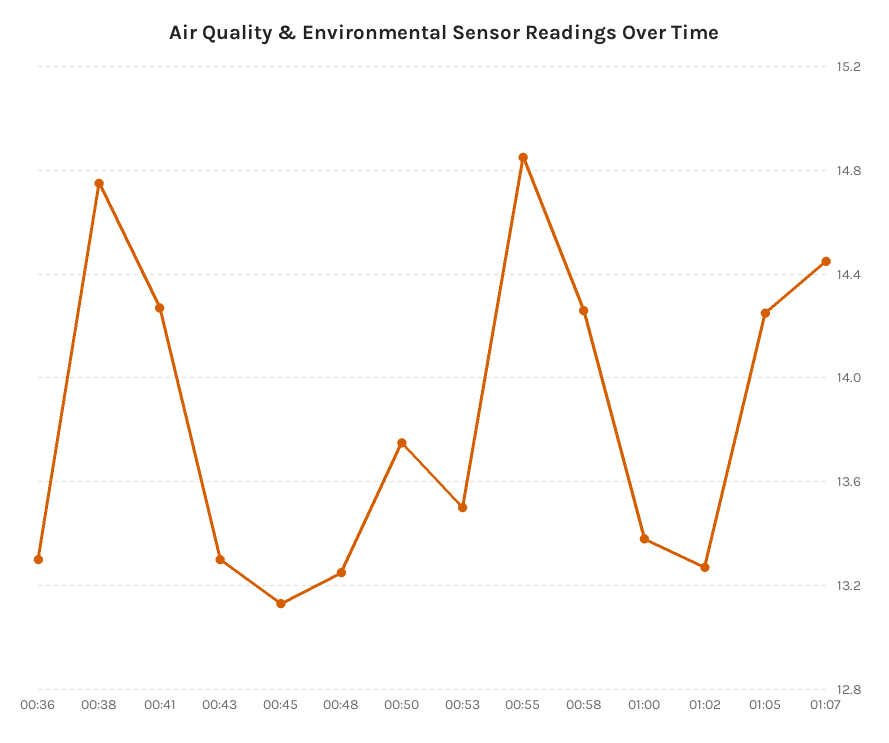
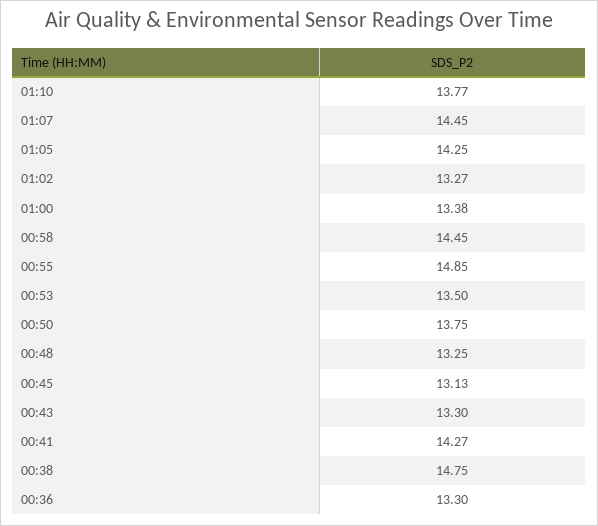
00:58: 14.25 -> 14.45
01:10: none -> 13.77

